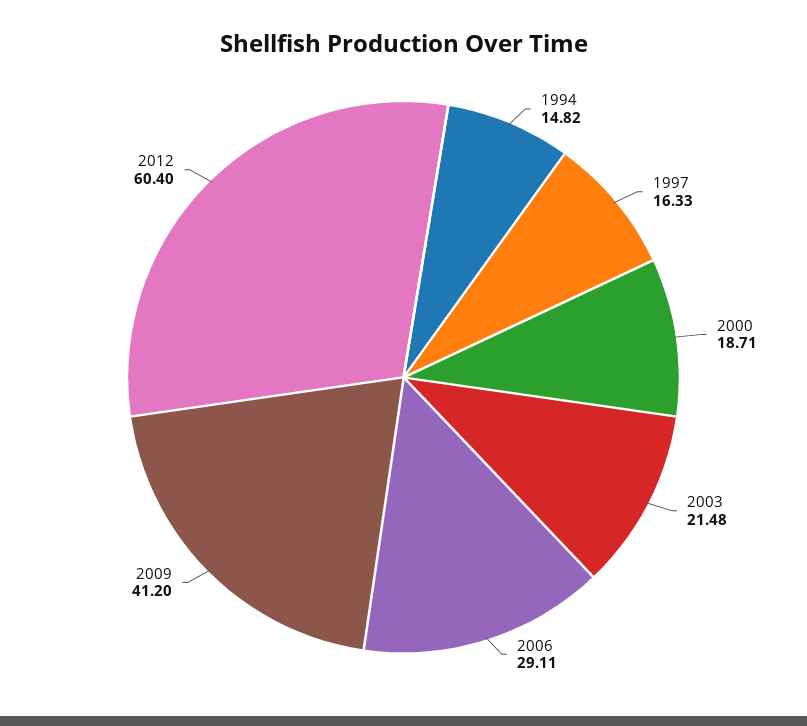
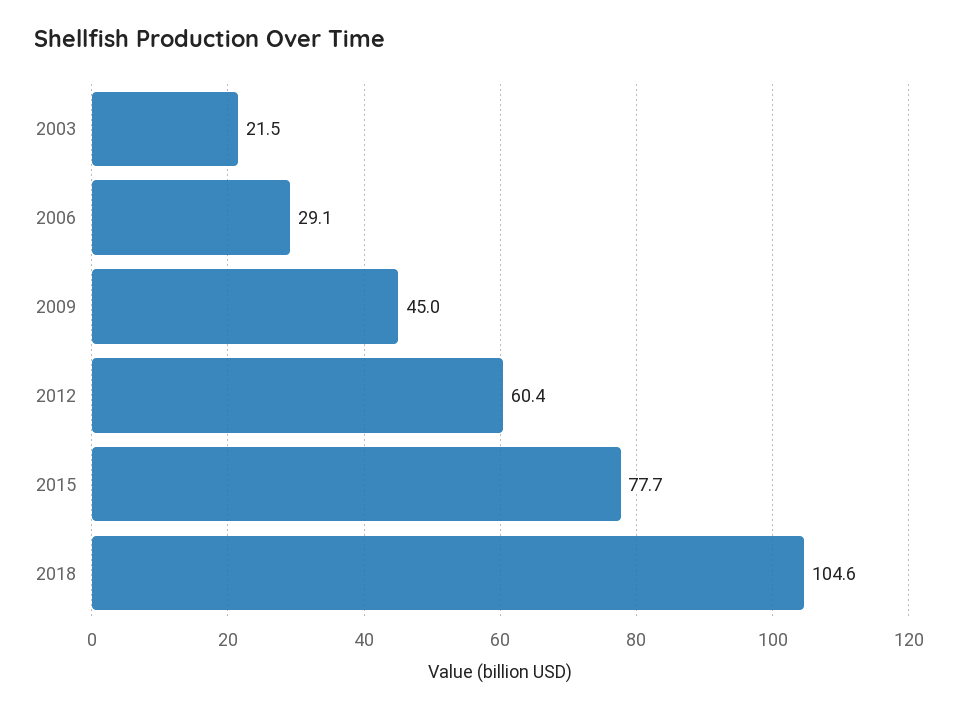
1994: 14.82 -> none
1997: 16.33 -> none
2000: 18.71 -> none
2009: 41.2 -> 45
2015: none -> 77.7
2018: none -> 104.6

